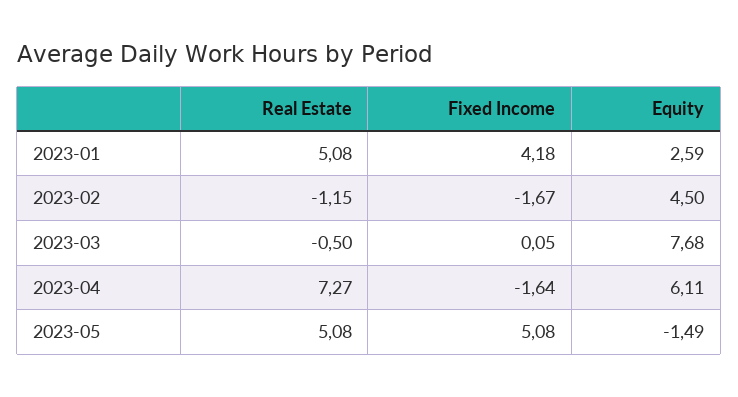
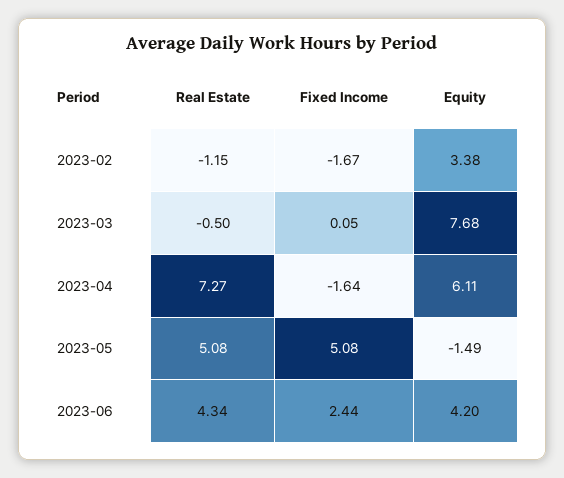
Real Estate, 2023-01: 5.08 -> none
Fixed Income, 2023-01: 4.18 -> none
Equity, 2023-01: 2.59 -> none
Equity, 2023-02: 4.5 -> 3.38
Real Estate, 2023-06: none -> 4.34
Fixed Income, 2023-06: none -> 2.44
Equity, 2023-06: none -> 4.2

